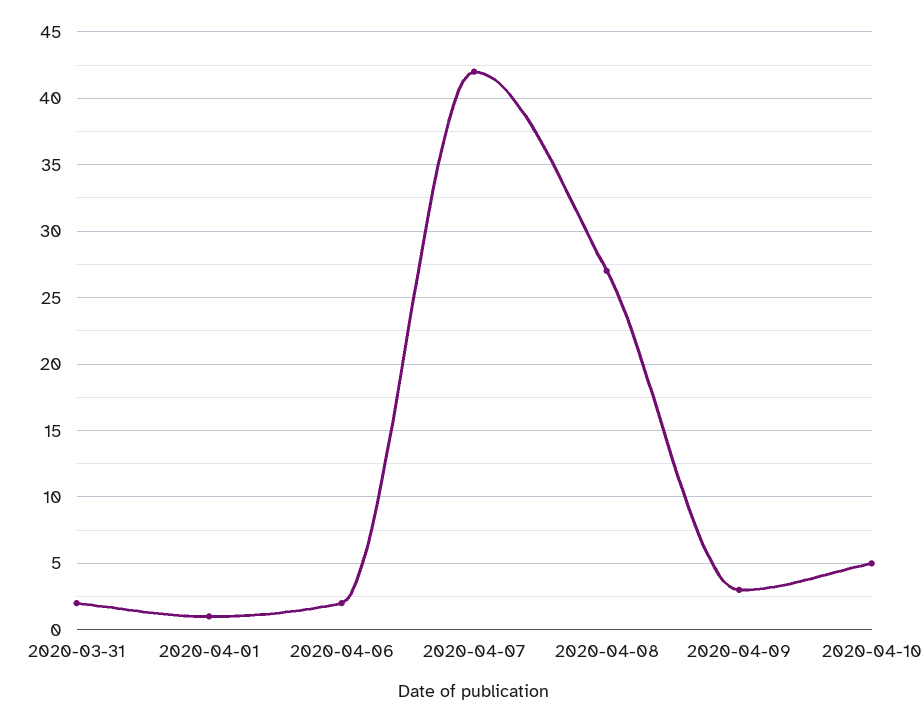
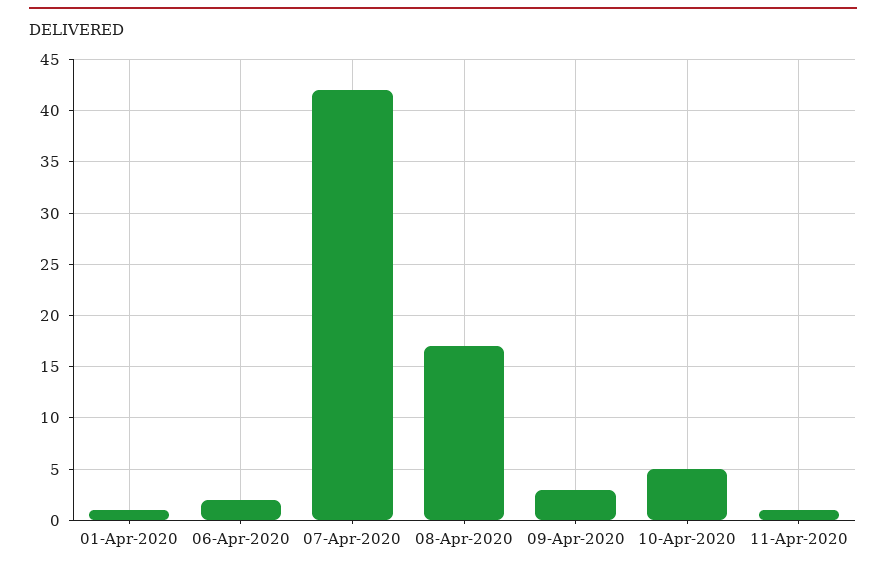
2020-03-31: 2 -> none
2020-04-08: 27 -> 17
11-Apr-2020: none -> 1

